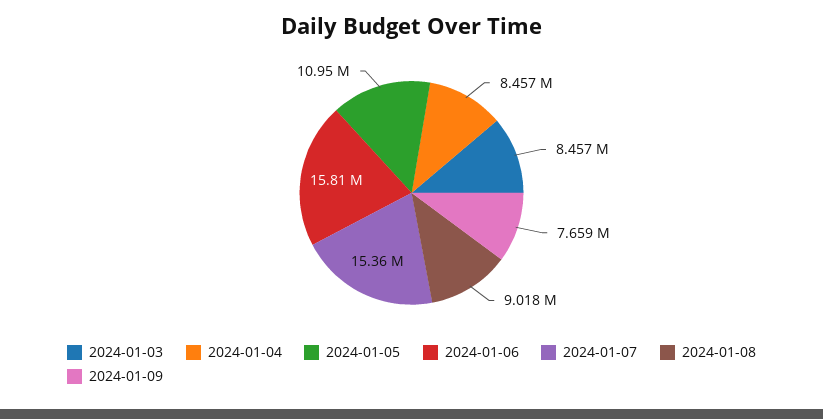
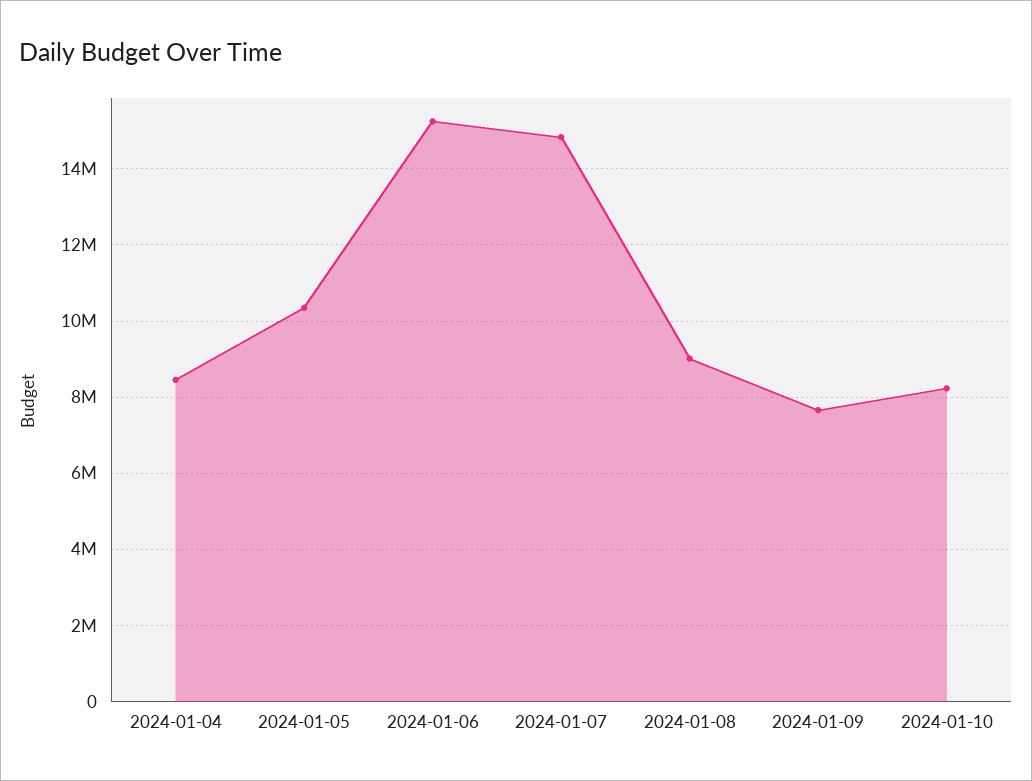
2024-01-03: 8457000 -> none
2024-01-05: 10950000 -> 10400000
2024-01-06: 15810000 -> 15200000
2024-01-07: 15360000 -> 14800000
2024-01-10: none -> 8200000

